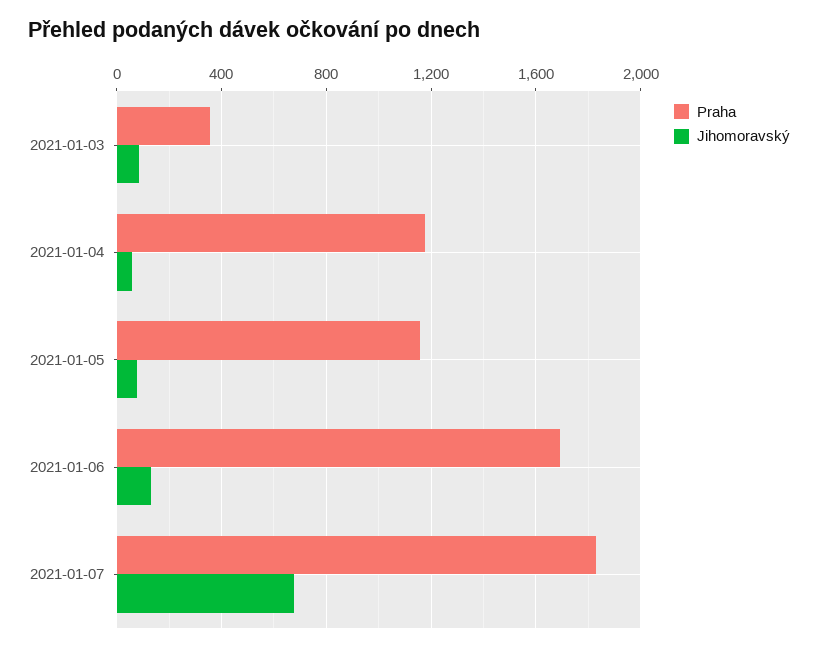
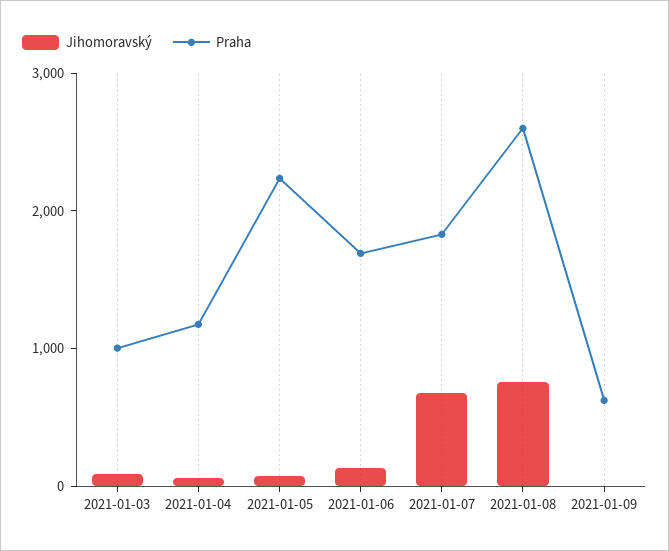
Praha, 2021-01-03: 350 -> 1000
Praha, 2021-01-05: 1150 -> 2200
Jihomoravský, 2021-01-08: none -> 800
Praha, 2021-01-08: none -> 2600
Jihomoravský, 2021-01-09: none -> 0
Praha, 2021-01-09: none -> 600

